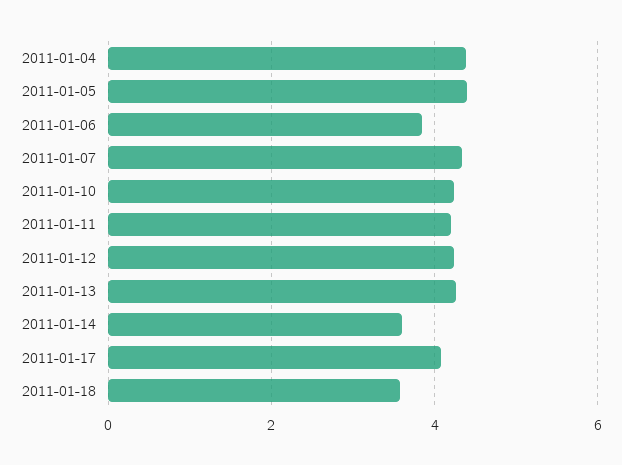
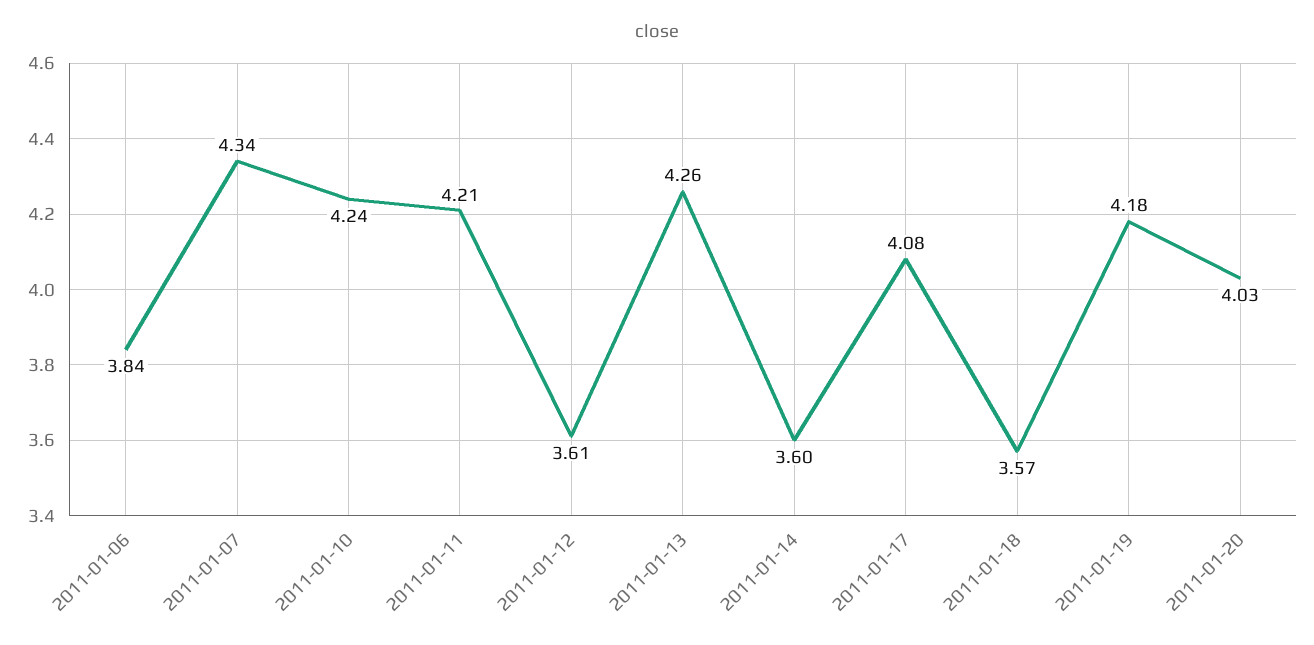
2011-01-04: 4.4 -> none
2011-01-05: 4.4 -> none
2011-01-12: 4.2 -> 3.61
2011-01-19: none -> 4.18
2011-01-20: none -> 4.03

